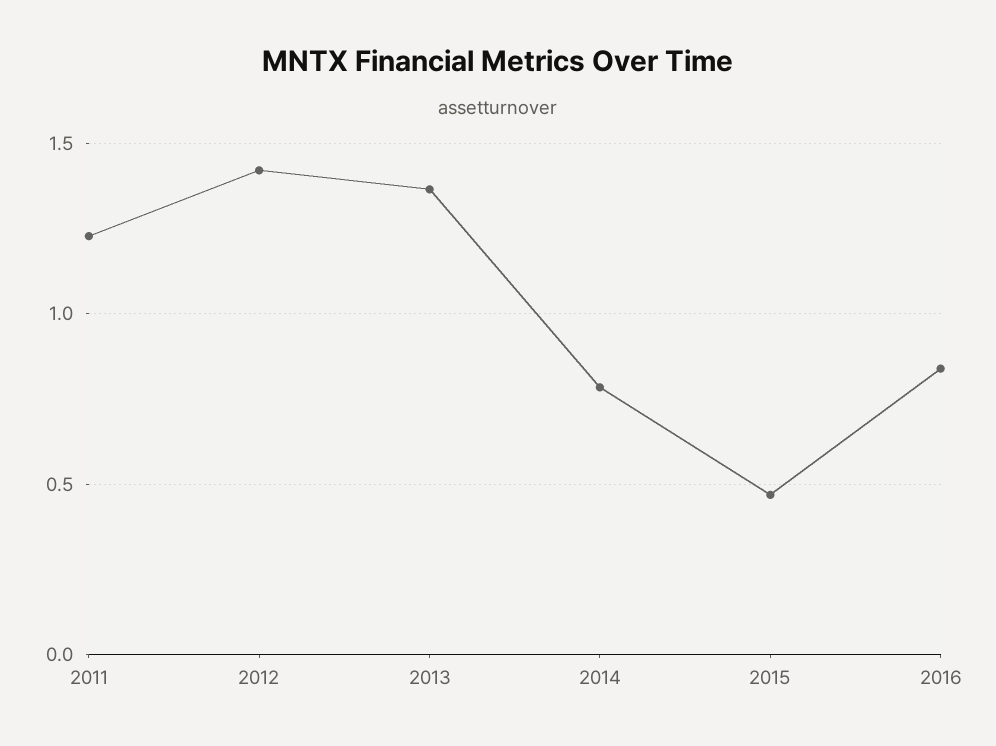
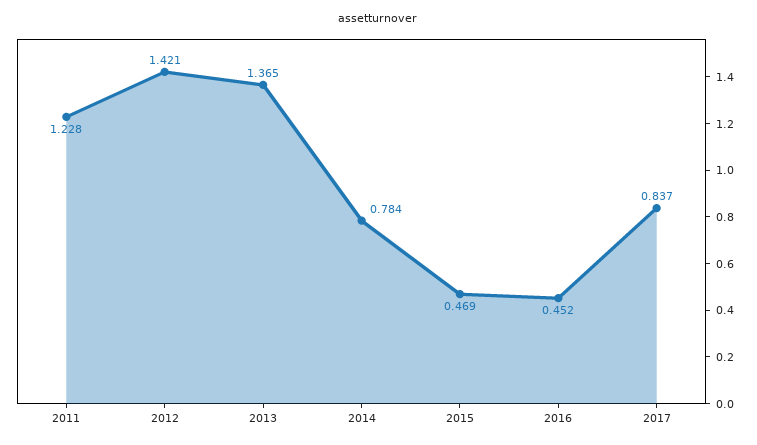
2016: 0.85 -> 0.452
2017: none -> 0.837

